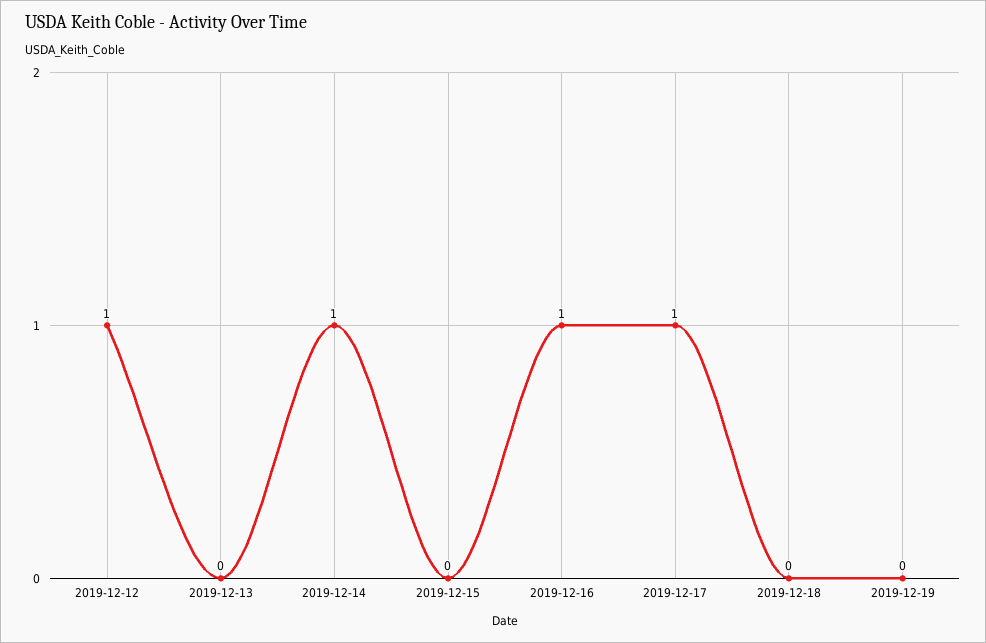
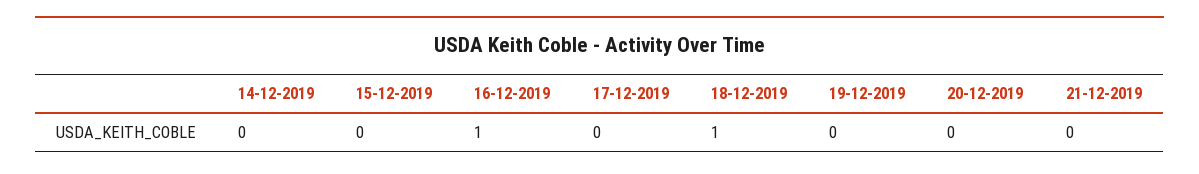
2019-12-12: 1 -> none
2019-12-13: 0 -> none
2019-12-14: 1 -> 0
2019-12-17: 1 -> 0
2019-12-18: 0 -> 1
20-12-2019: none -> 0
21-12-2019: none -> 0

